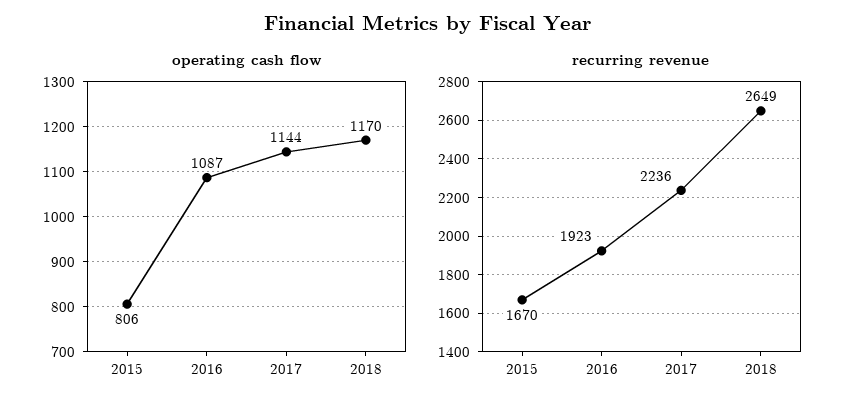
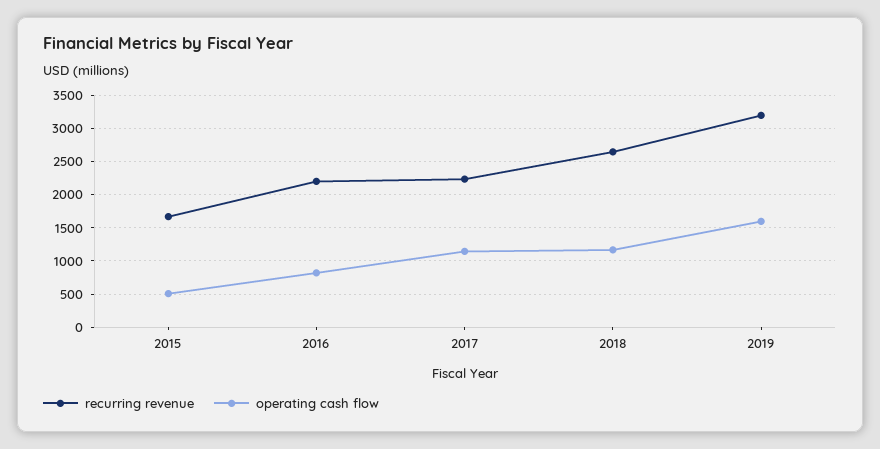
operating cash flow, 2015: 806 -> 500
operating cash flow, 2016: 1087 -> 800
recurring revenue, 2016: 1923 -> 2200
recurring revenue, 2019: none -> 3200
operating cash flow, 2019: none -> 1600

